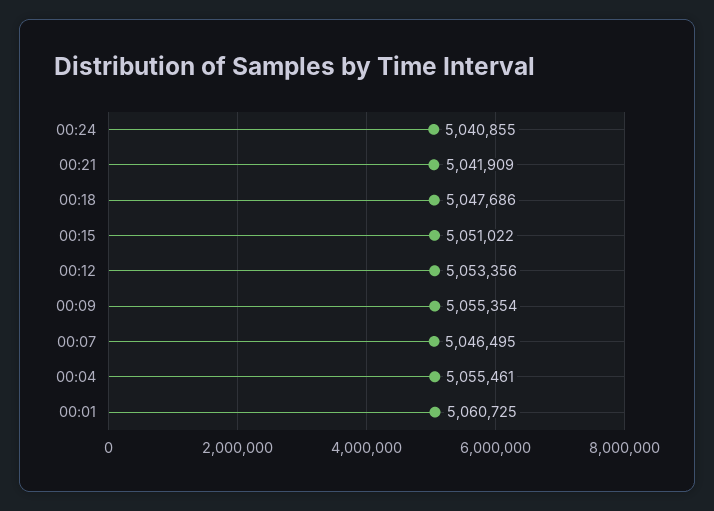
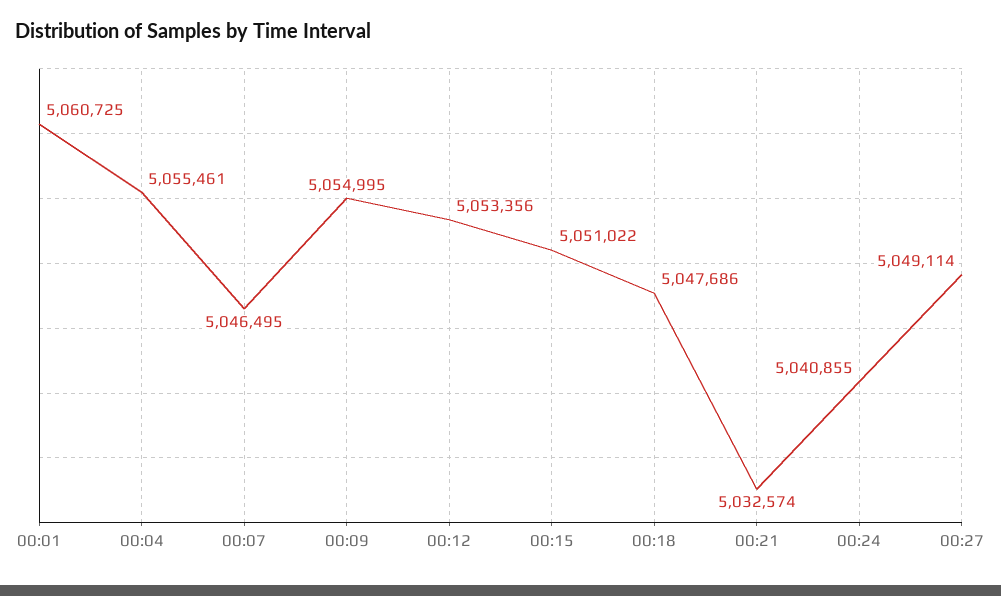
00:21: 5041909 -> 5032574
00:09: 5055354 -> 5054995
00:27: none -> 5049114

